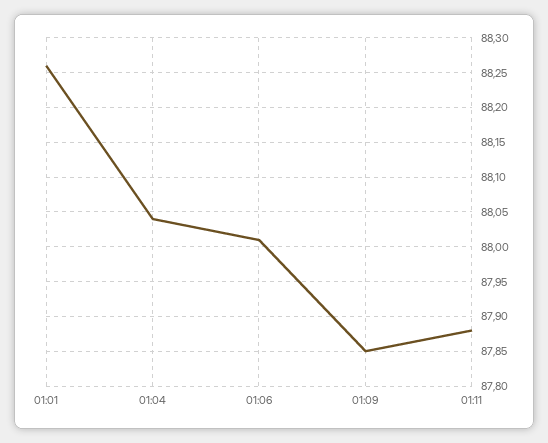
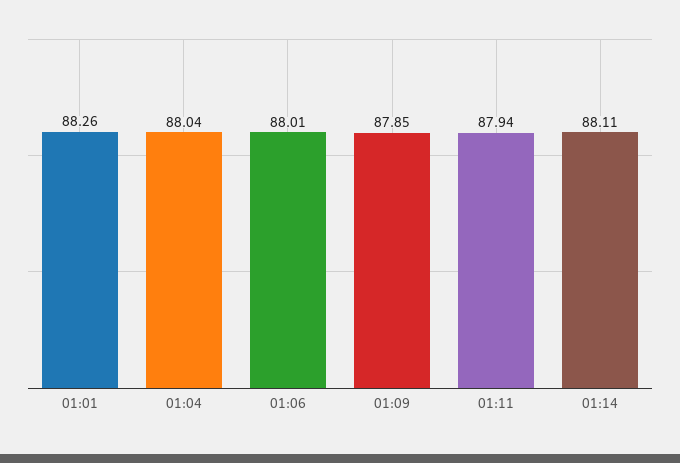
01:11: 87.88 -> 87.94
01:14: none -> 88.11

